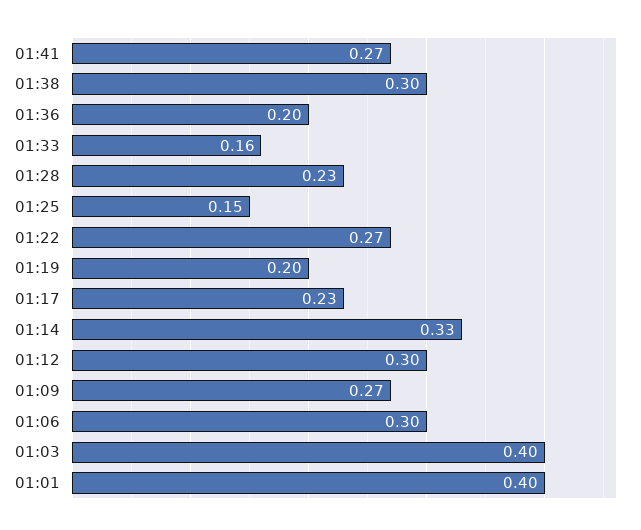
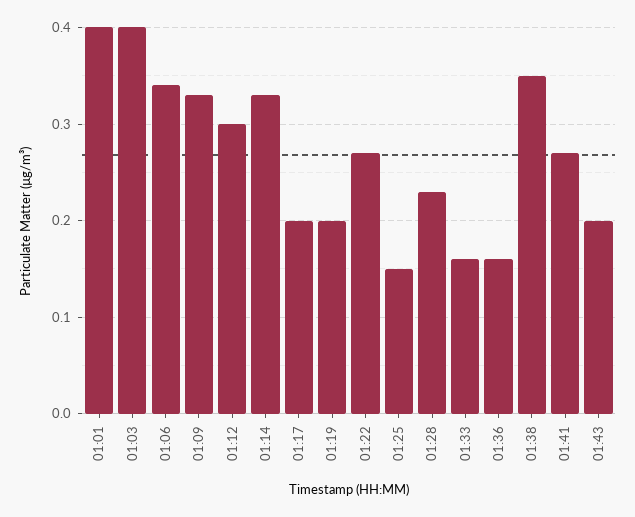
01:38: 0.3 -> 0.35
01:36: 0.2 -> 0.16
01:17: 0.23 -> 0.2
01:09: 0.27 -> 0.33
01:06: 0.3 -> 0.34
01:43: none -> 0.2

